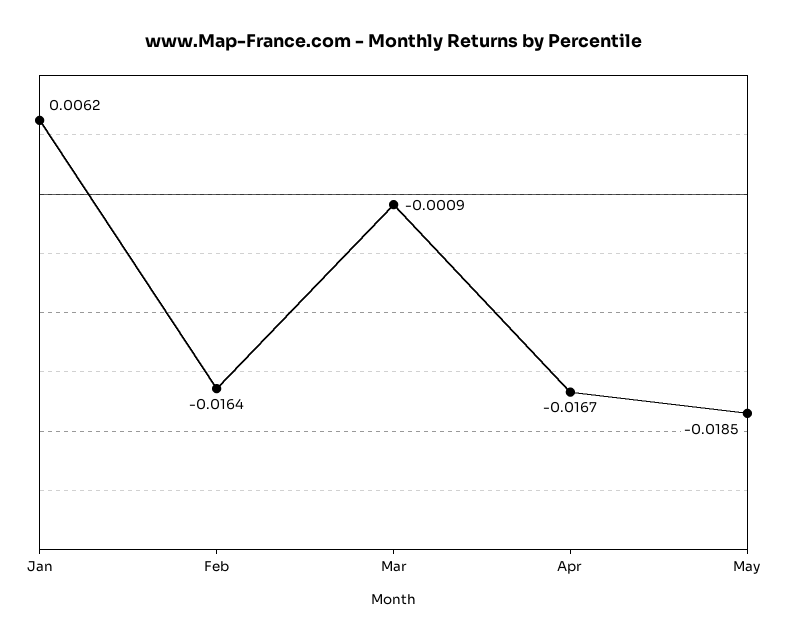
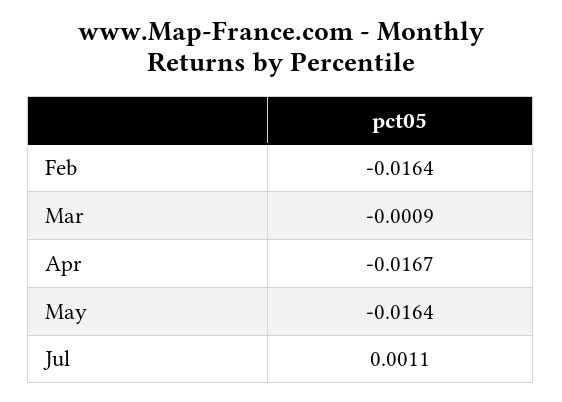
Jan: 0.0062 -> none
May: -0.0185 -> -0.0164
Jul: none -> 0.0011

